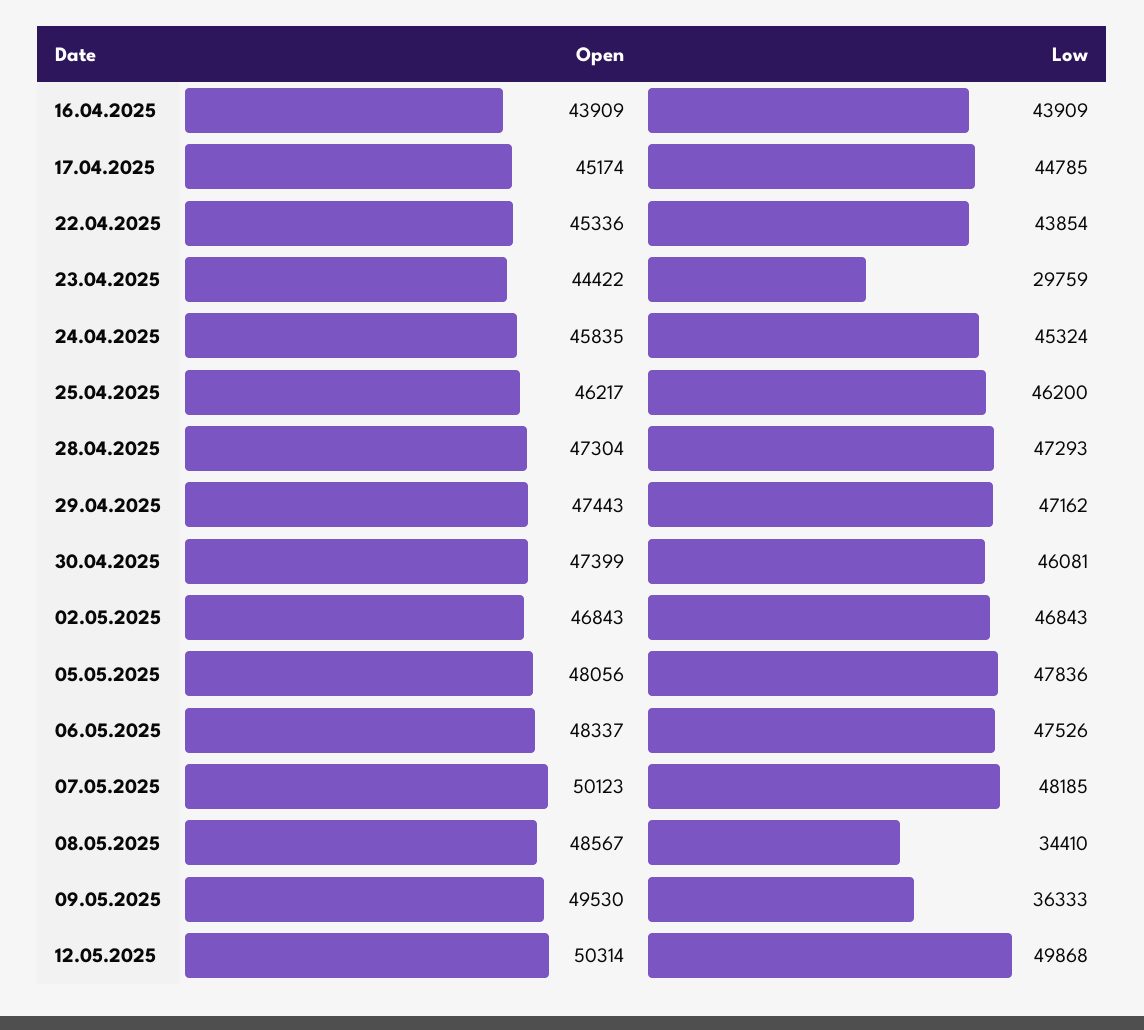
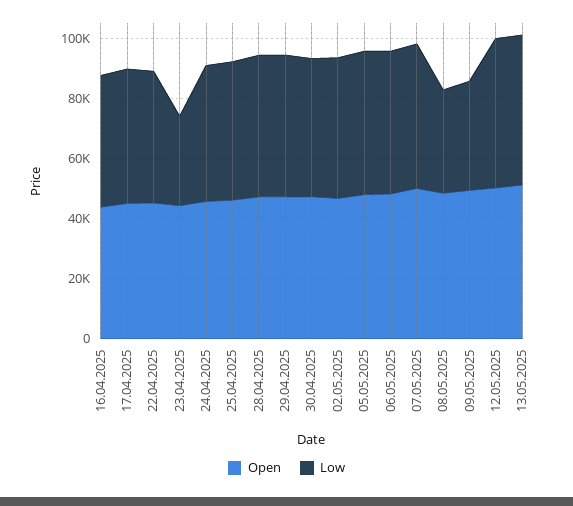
Open, 13.05.2025: none -> 50000
Low, 13.05.2025: none -> 50000

